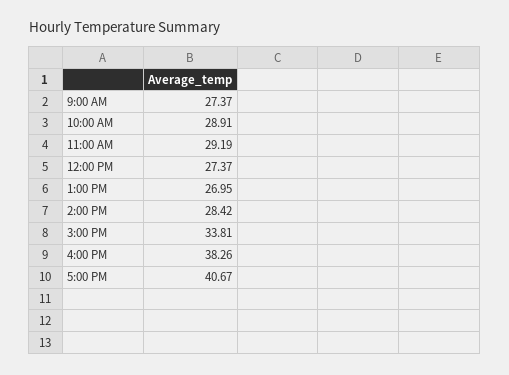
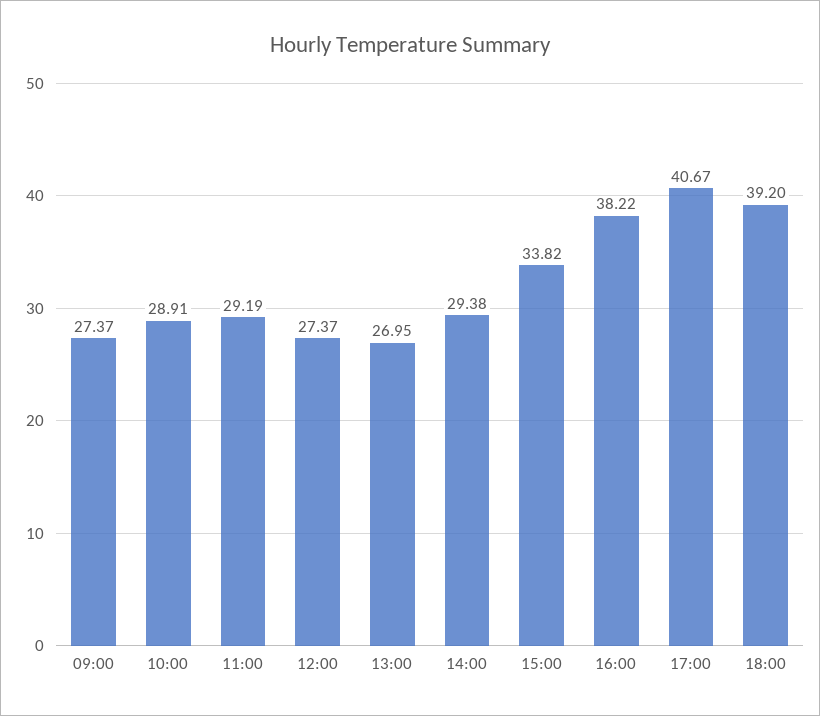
2:00 PM: 28.42 -> 29.38
3:00 PM: 33.81 -> 33.82
4:00 PM: 38.26 -> 38.22
18:00: none -> 39.2

